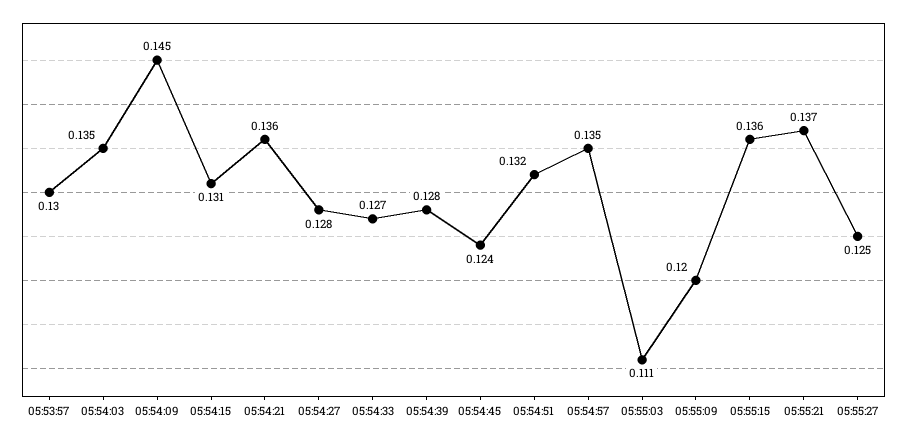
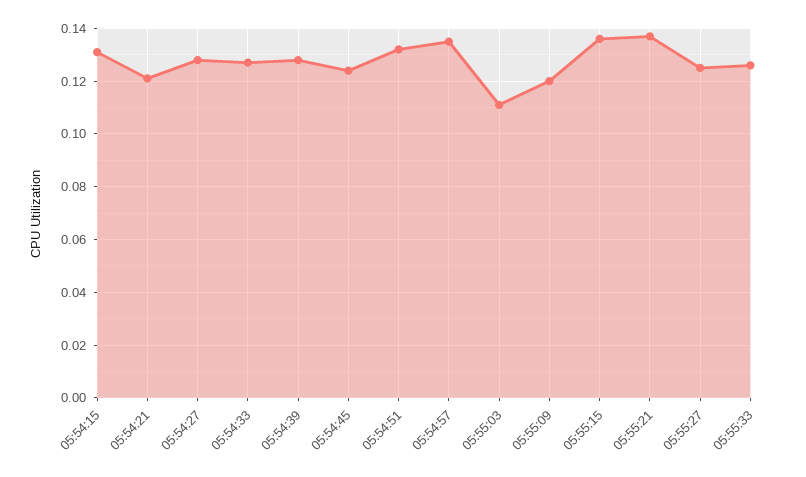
05:53:57: 0.13 -> none
05:54:03: 0.135 -> none
05:54:09: 0.145 -> none
05:54:21: 0.136 -> 0.12
05:55:33: none -> 0.125

